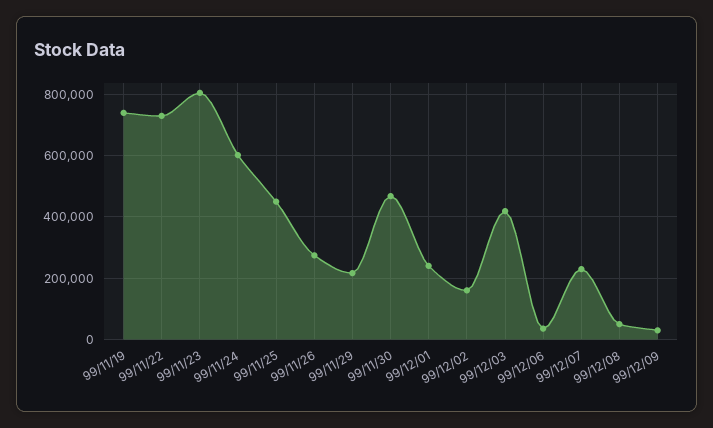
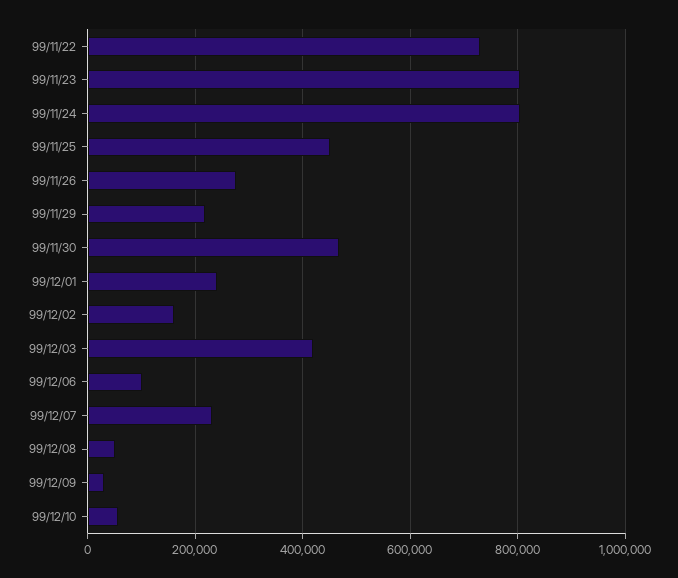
99/11/19: 740000 -> none
99/11/24: 600000 -> 800000
99/12/06: 40000 -> 100000
99/12/10: none -> 60000

